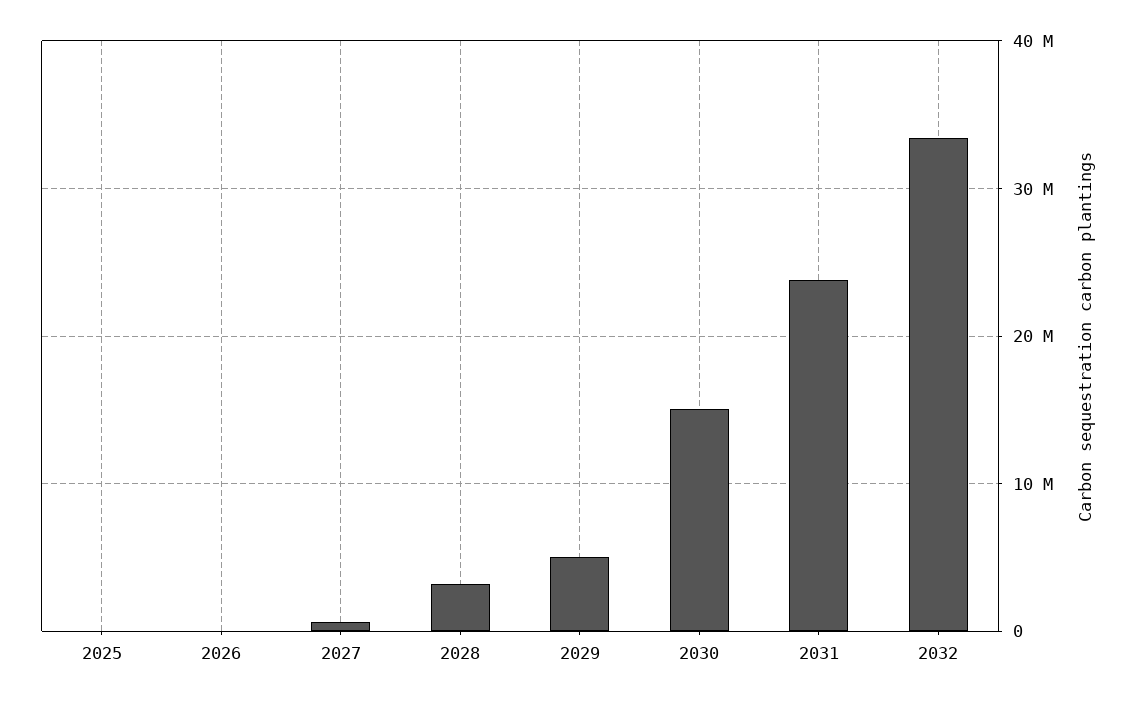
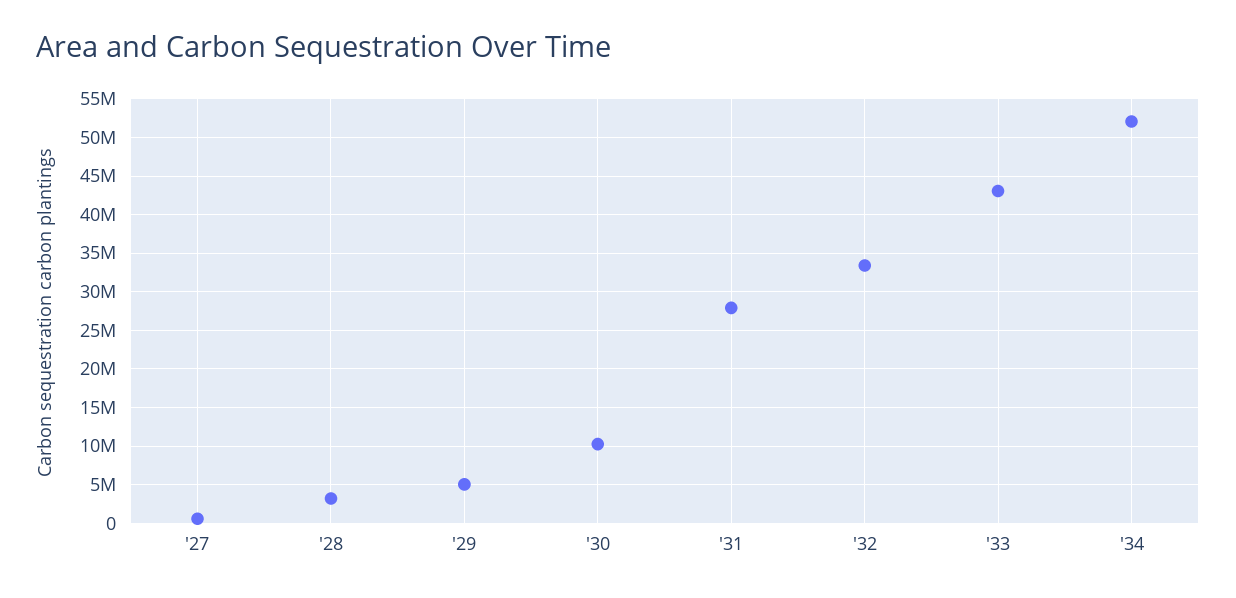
2025: 0 -> none
2026: 0 -> none
2030: 15000000 -> 10000000
2031: 24000000 -> 28000000
'33: none -> 43000000
'34: none -> 52000000

